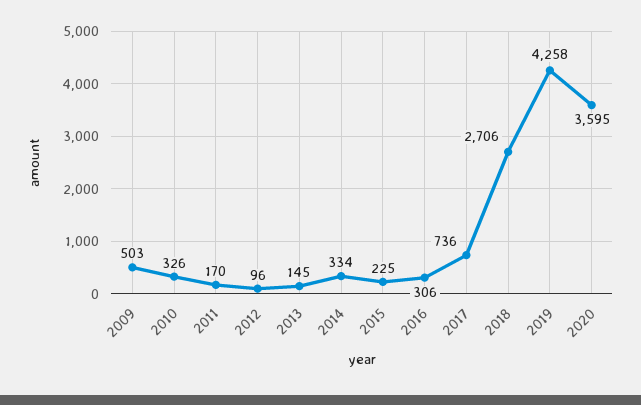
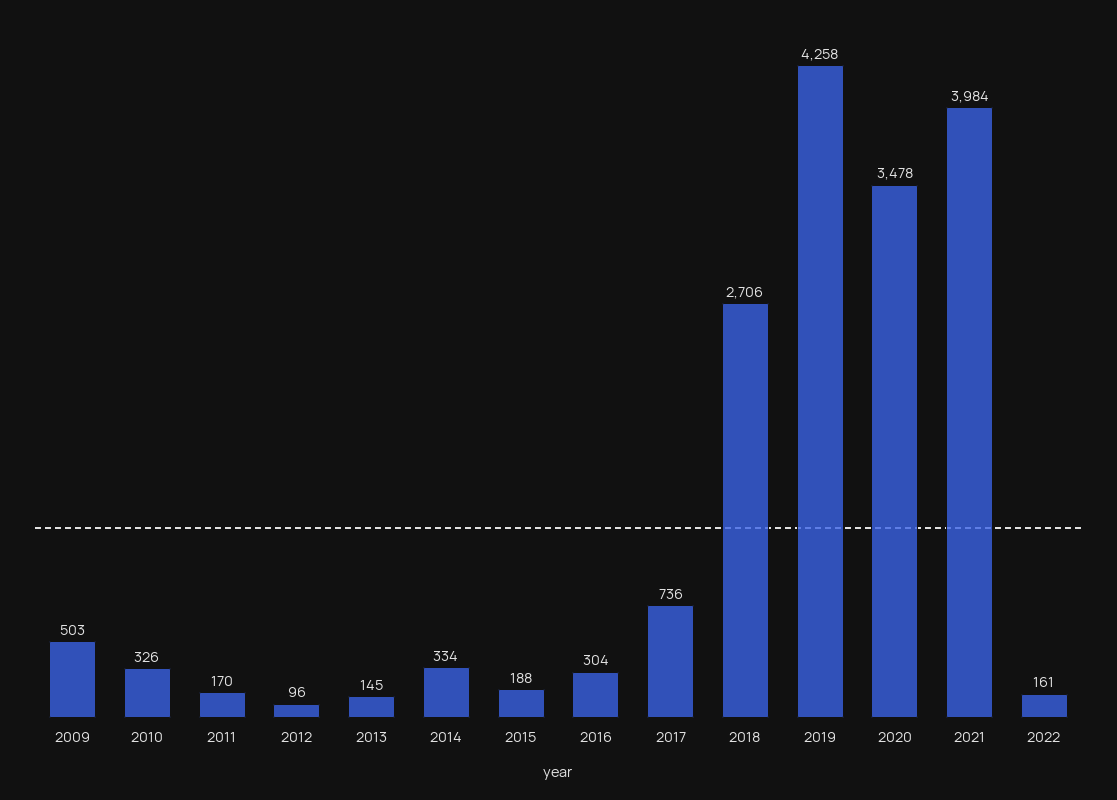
2015: 225 -> 188
2016: 306 -> 304
2020: 3595 -> 3478
2021: none -> 3984
2022: none -> 161

